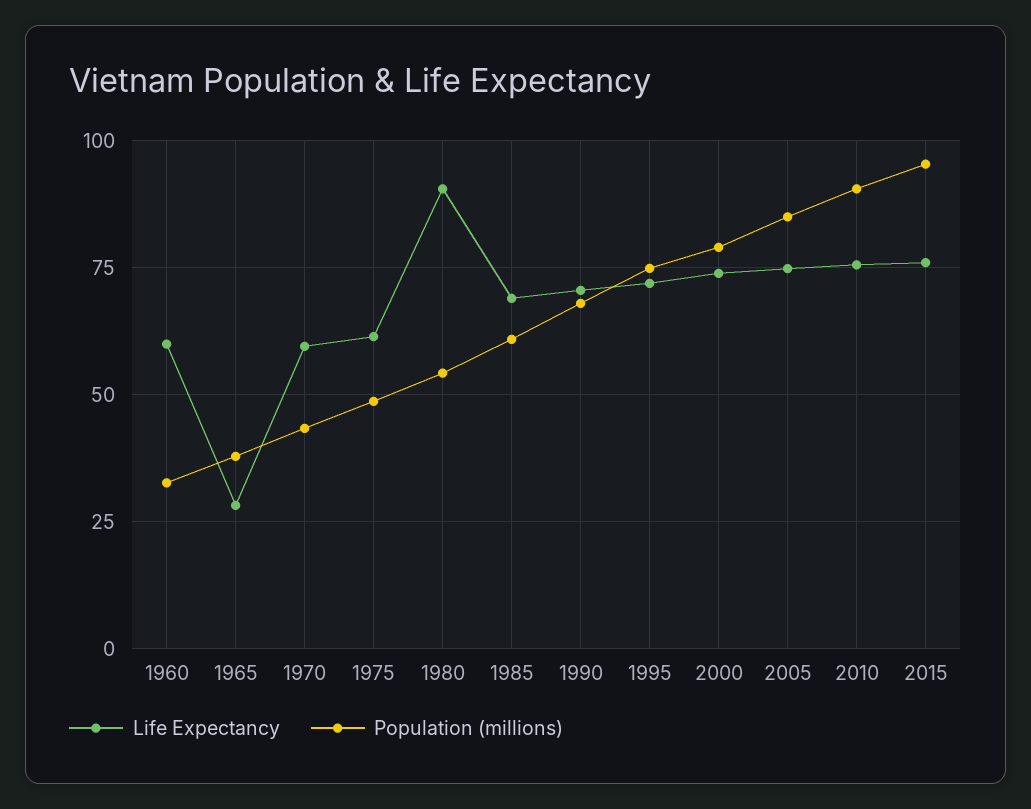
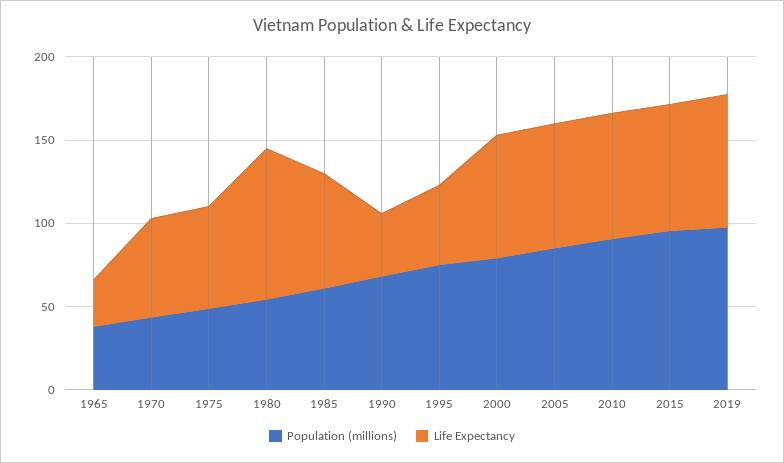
Life Expectancy, 1960: 60 -> none
Population (millions), 1960: 32.5 -> none
Life Expectancy, 1990: 70 -> 40
Life Expectancy, 1995: 72.5 -> 50
Population (millions), 2019: none -> 100
Life Expectancy, 2019: none -> 80

